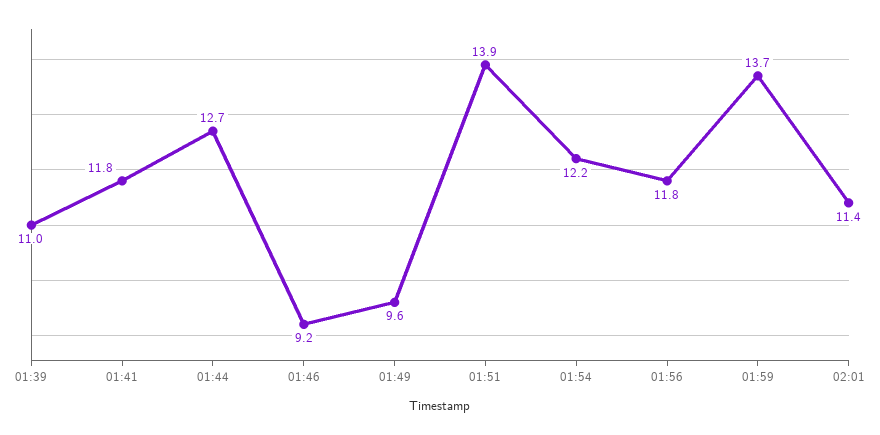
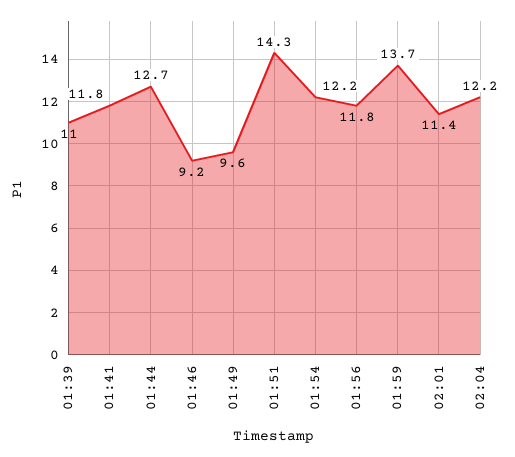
01:51: 13.9 -> 14.3
02:04: none -> 12.2

